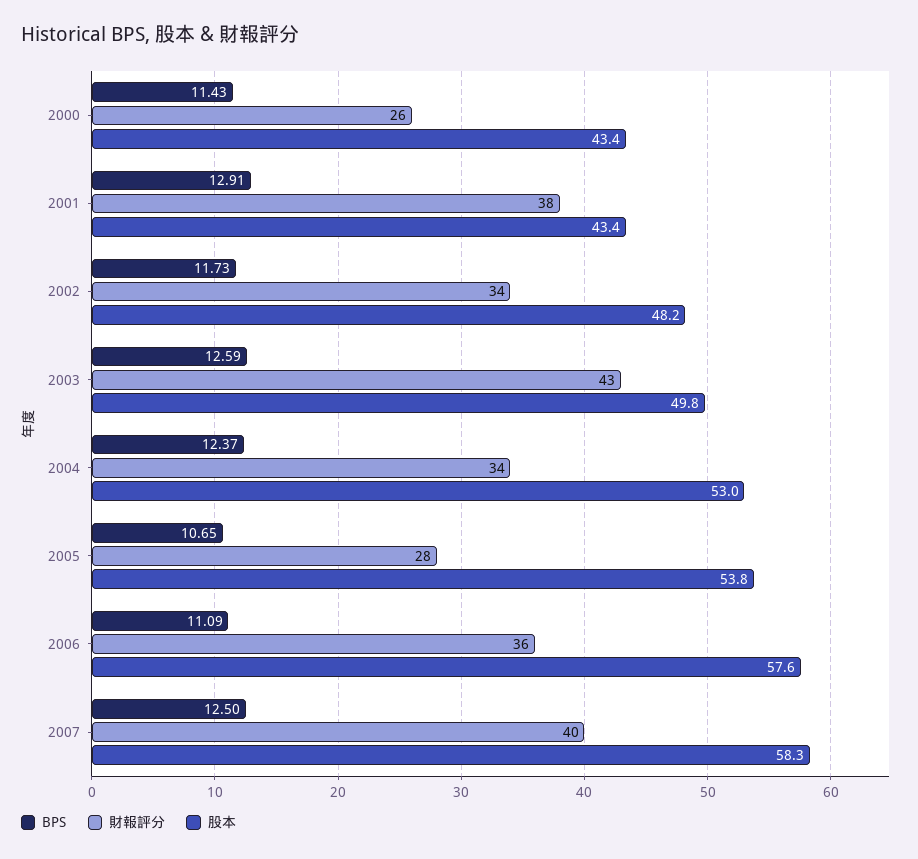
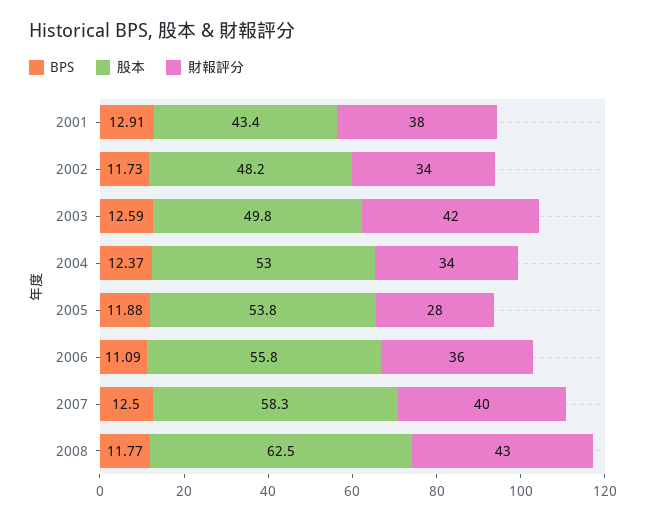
BPS, 2000: 11.43 -> none
財報評分, 2000: 26 -> none
股本, 2000: 43.4 -> none
財報評分, 2003: 43 -> 42
BPS, 2005: 10.65 -> 11.88
股本, 2006: 57.6 -> 55.8
BPS, 2008: none -> 11.77
股本, 2008: none -> 62.5
財報評分, 2008: none -> 43

